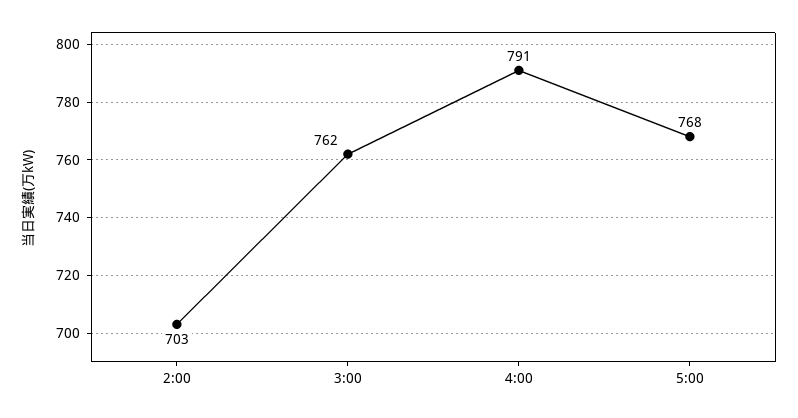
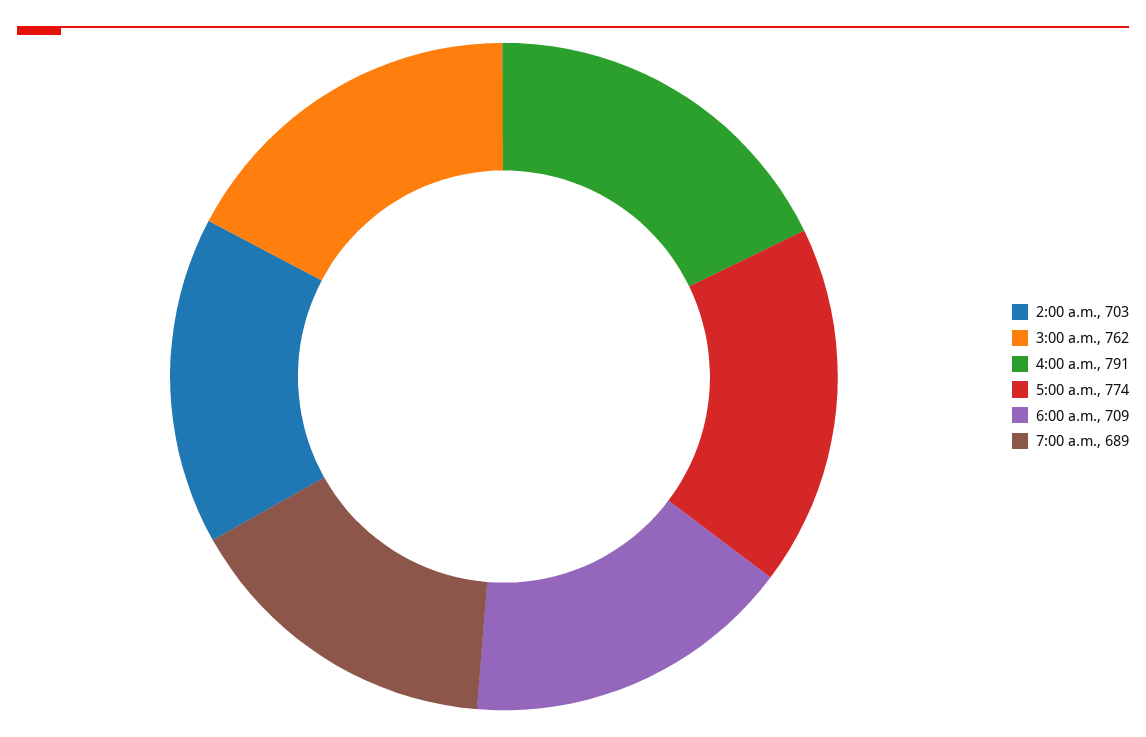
5:00: 768 -> 774
6:00 a.m.: none -> 709
7:00 a.m.: none -> 689

